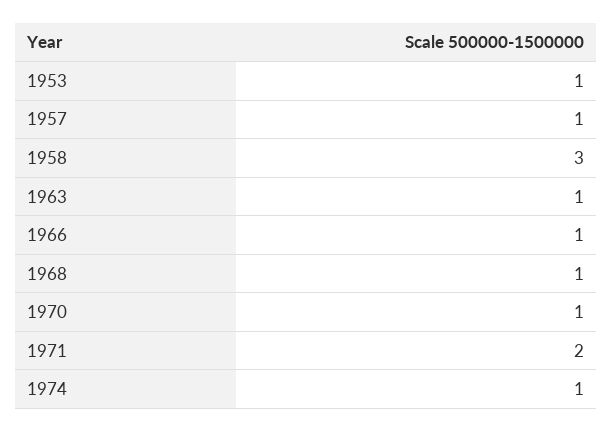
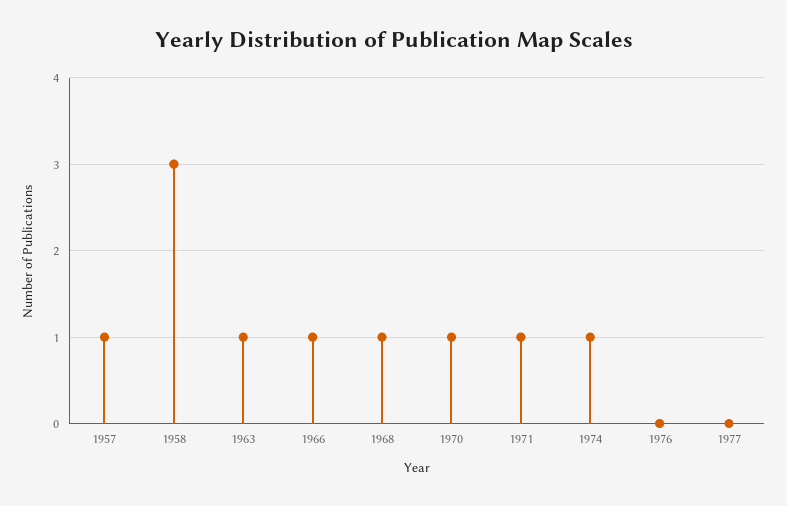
1953: 1 -> none
1971: 2 -> 1
1976: none -> 0
1977: none -> 0

